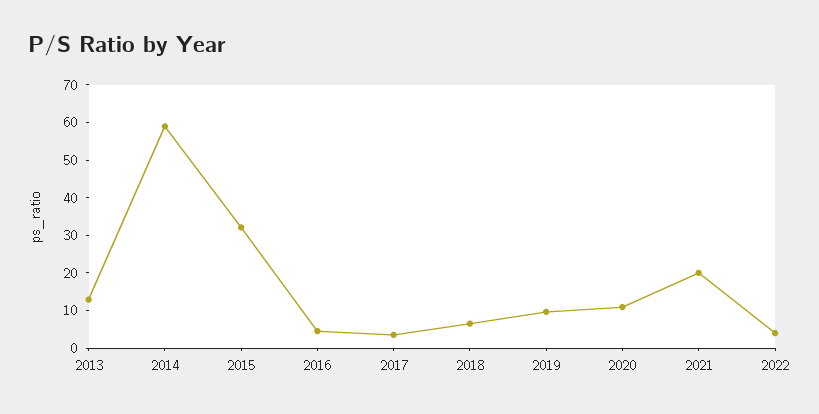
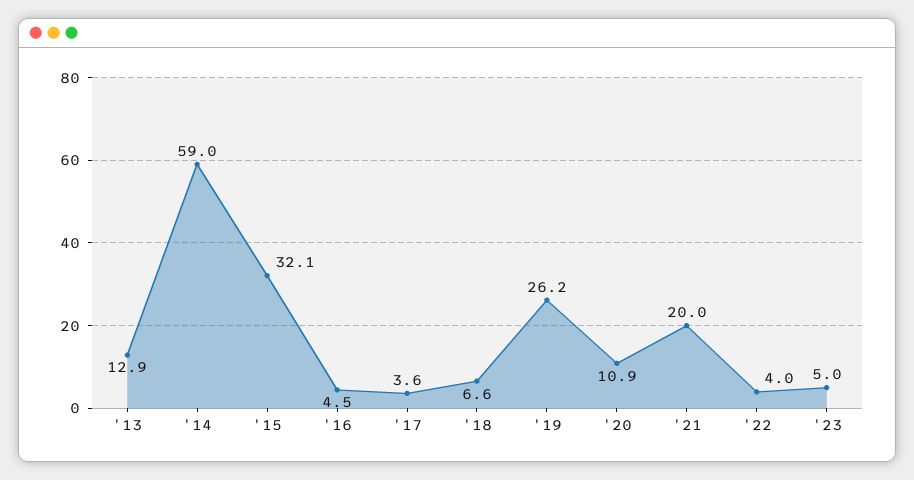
2019: 10 -> 26.2
'23: none -> 5

